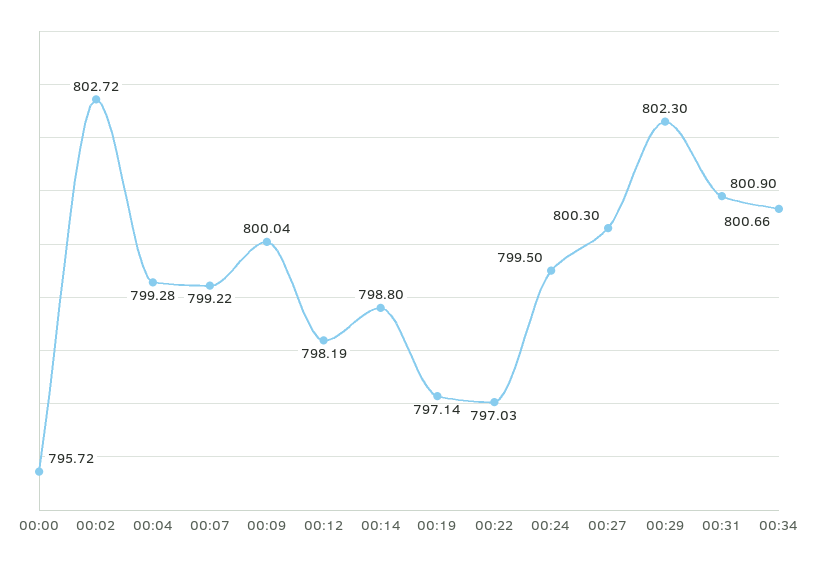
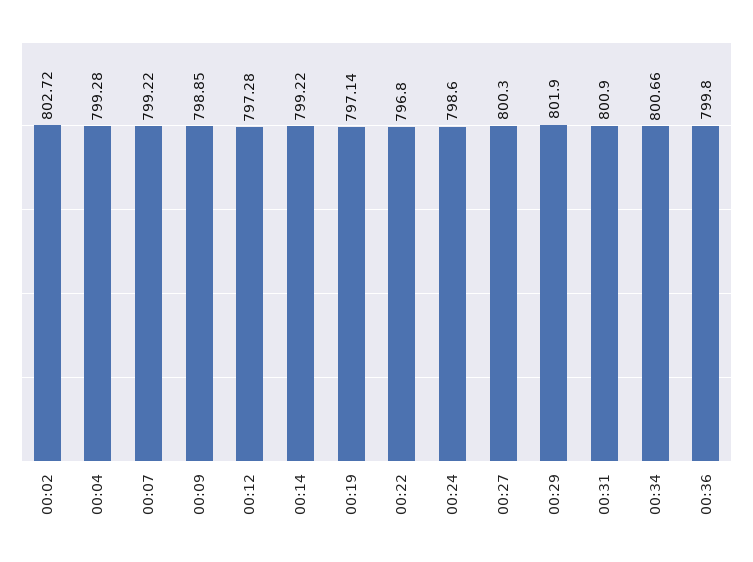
00:00: 795.72 -> none
00:09: 800.04 -> 798.85
00:12: 798.19 -> 797.28
00:14: 798.8 -> 799.22
00:22: 797.03 -> 796.8
00:24: 799.5 -> 798.6
00:29: 802.3 -> 801.9
00:36: none -> 799.8

